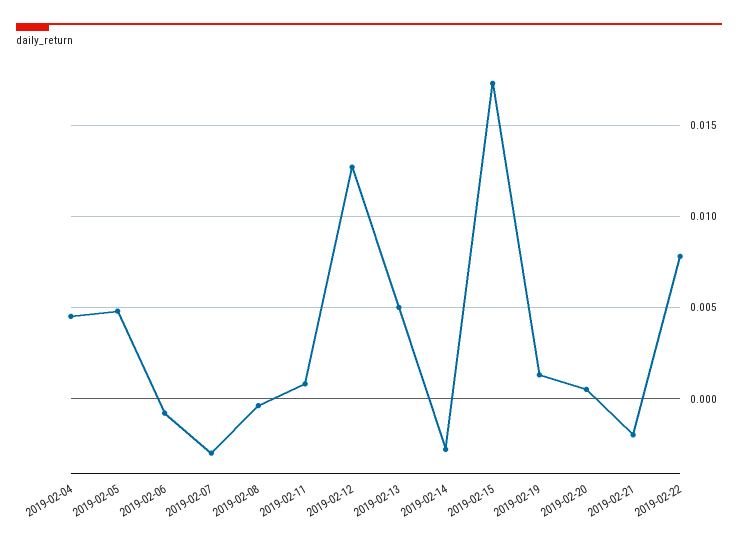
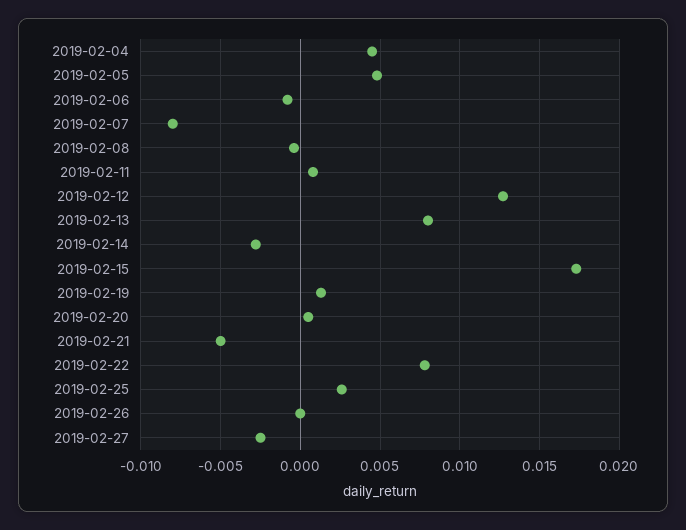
2019-02-07: -0.003 -> -0.008
2019-02-13: 0.005 -> 0.008
2019-02-21: -0.002 -> -0.005
2019-02-25: none -> 0.0025
2019-02-26: none -> 0
2019-02-27: none -> -0.0025

